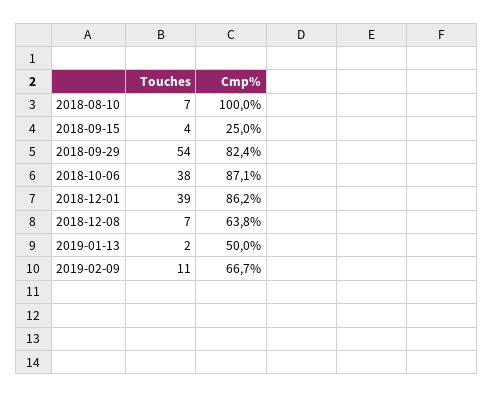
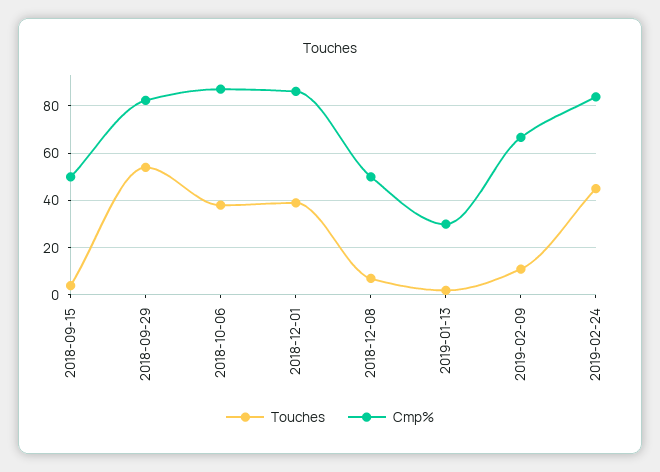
Touches, 2018-08-10: 7 -> none
Cmp%, 2018-08-10: 100 -> none
Cmp%, 2018-09-15: 25 -> 50
Cmp%, 2018-12-08: 63.8 -> 50
Cmp%, 2019-01-13: 50 -> 30
Touches, 2019-02-24: none -> 45
Cmp%, 2019-02-24: none -> 85

